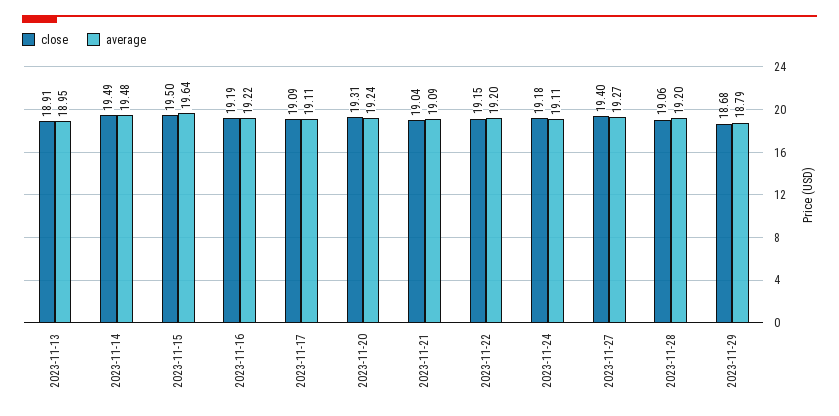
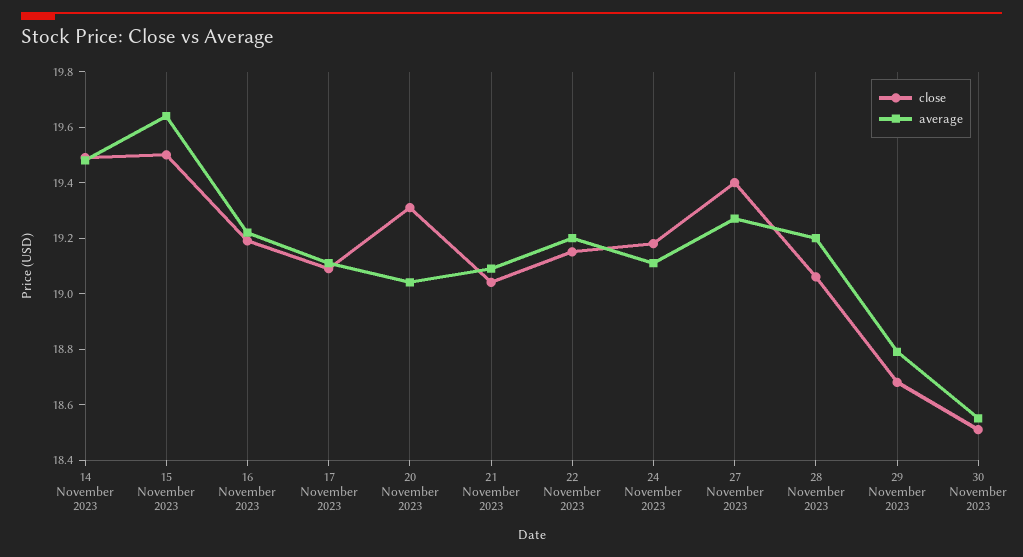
close, 2023-11-13: 18.91 -> none
average, 2023-11-13: 18.95 -> none
average, 2023-11-20: 19.24 -> 19.05
close, 30 November 2023: none -> 18.5
average, 30 November 2023: none -> 18.55

